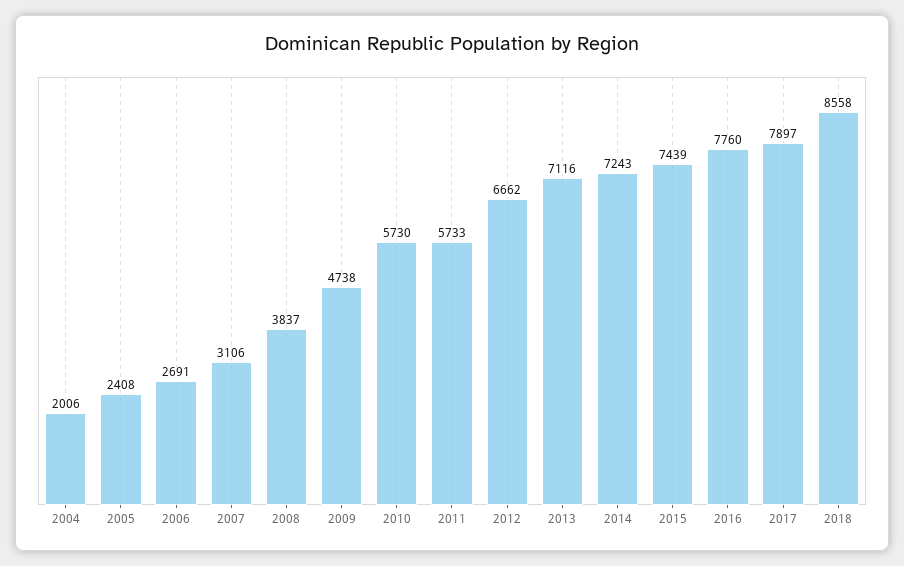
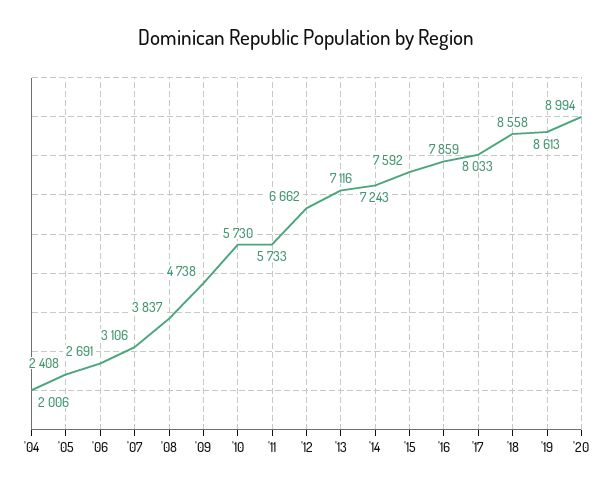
2015: 7439 -> 7592
2016: 7760 -> 7859
2017: 7897 -> 8033
'19: none -> 8613
'20: none -> 8994

